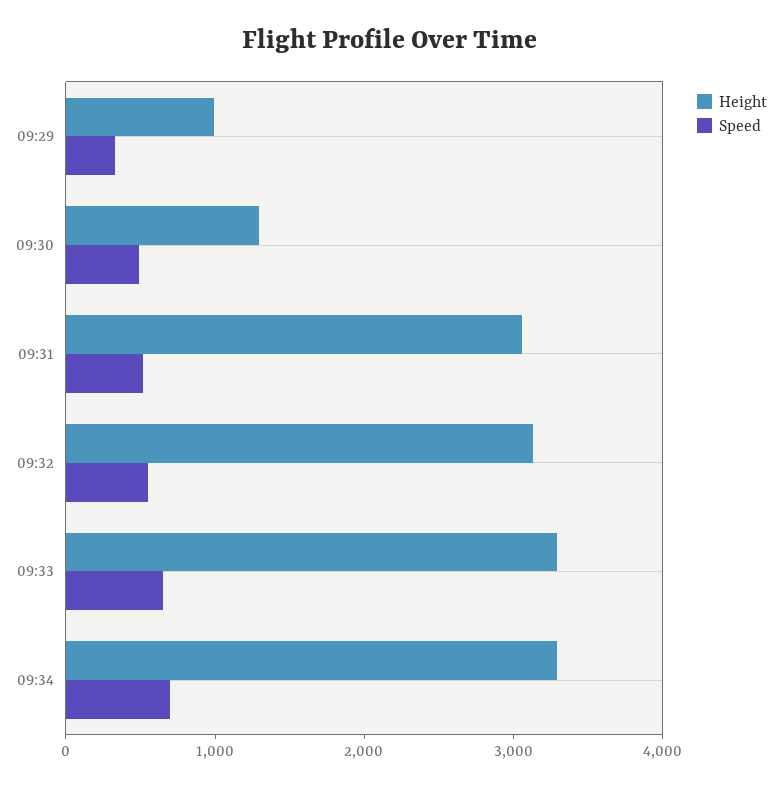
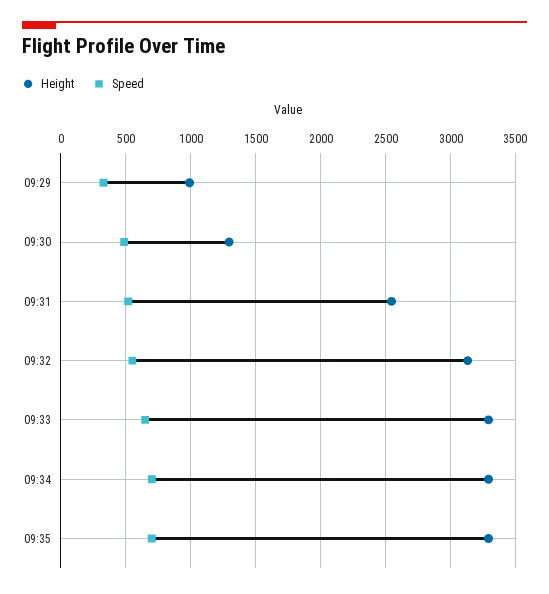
Height, 09:31: 3000 -> 2550
Height, 09:35: none -> 3300
Speed, 09:35: none -> 700

